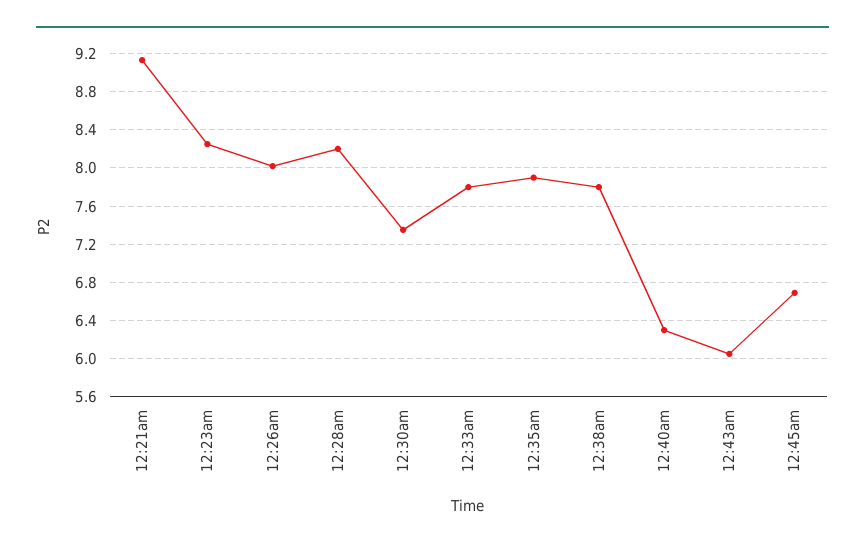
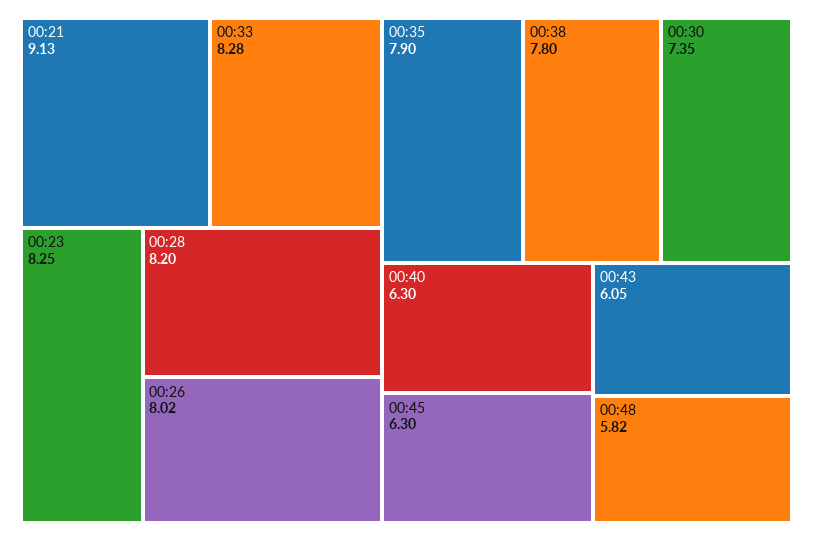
12:33am: 7.8 -> 8.28
12:45am: 6.7 -> 6.3
00:48: none -> 5.82

